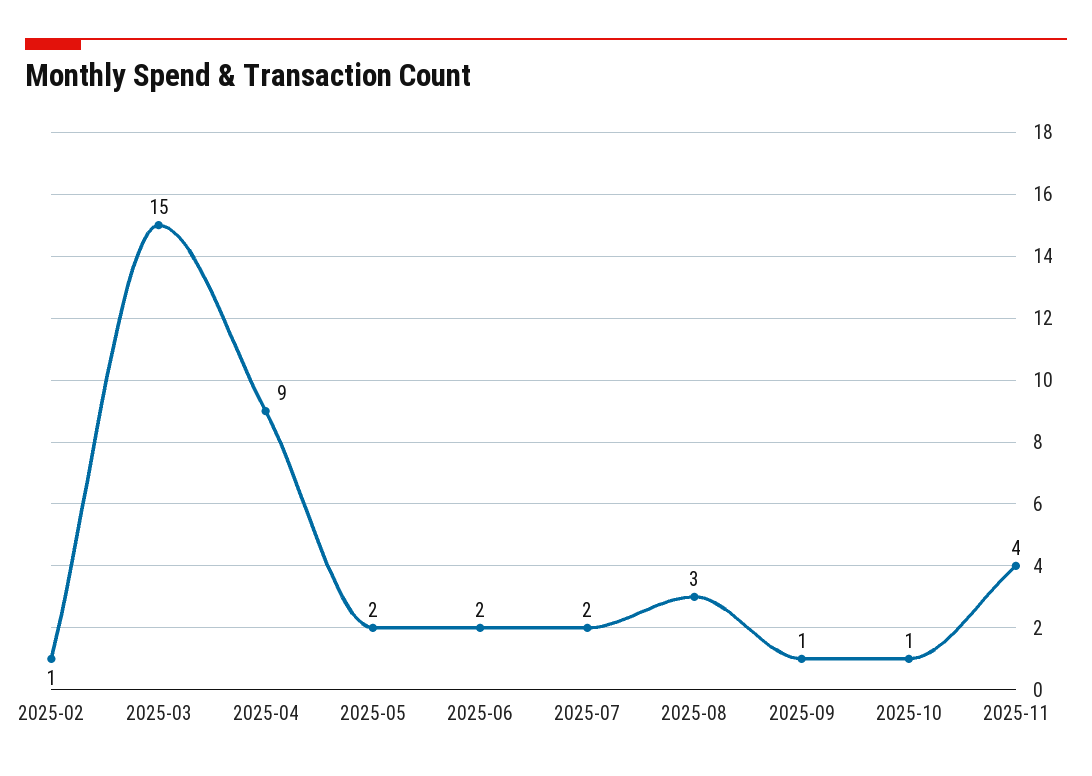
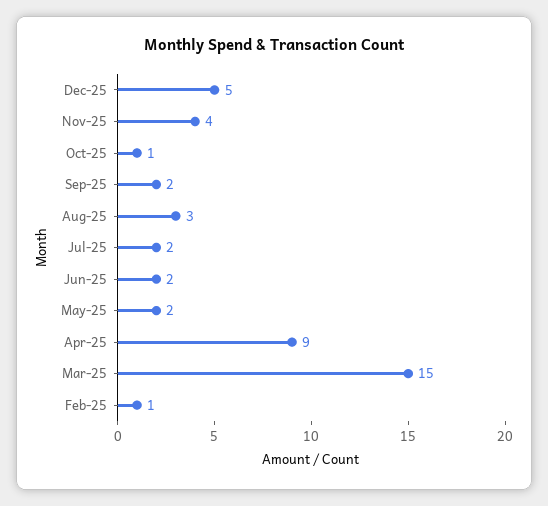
2025-09: 1 -> 2
Dec-25: none -> 5

